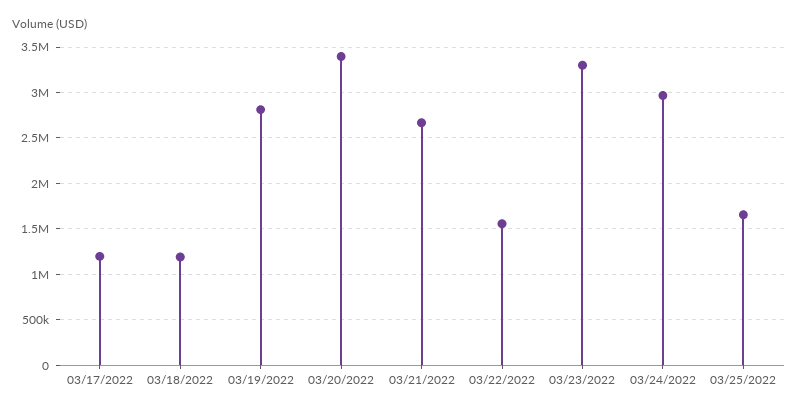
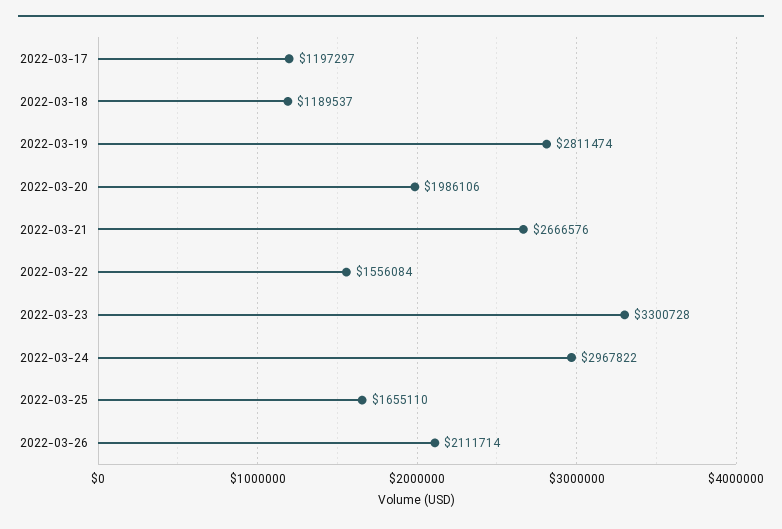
03/20/2022: 3400000 -> 1986106
2022-03-26: none -> 2111714

